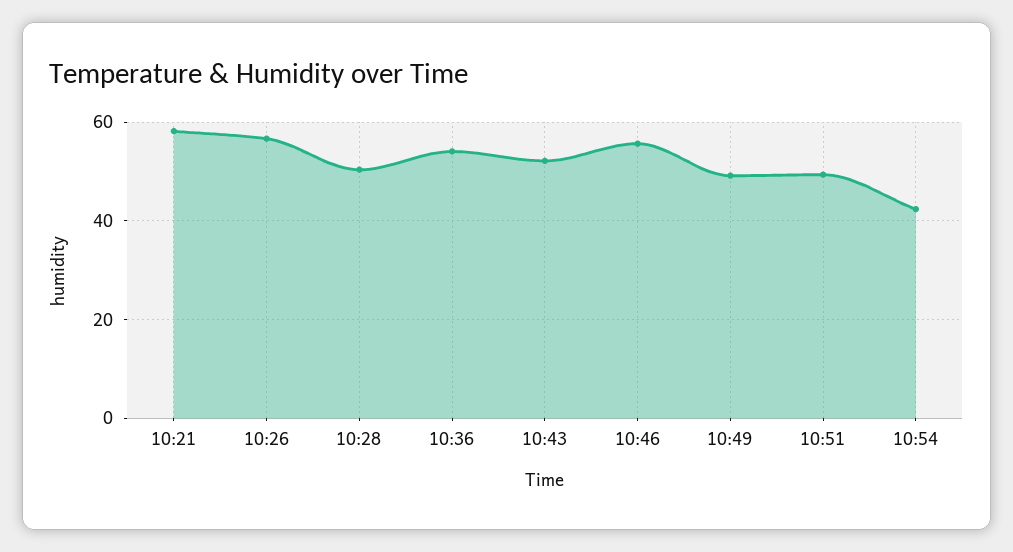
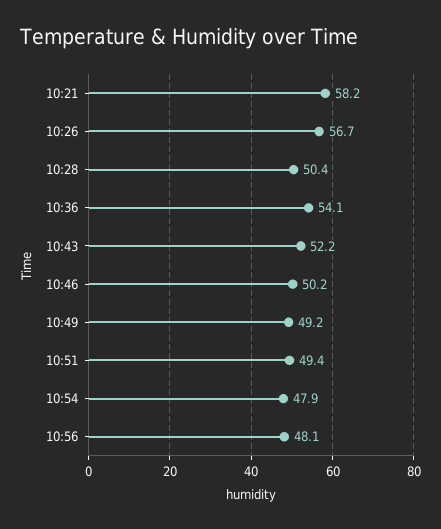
10:46: 56 -> 50.2
10:54: 42 -> 47.9
10:56: none -> 48.1

